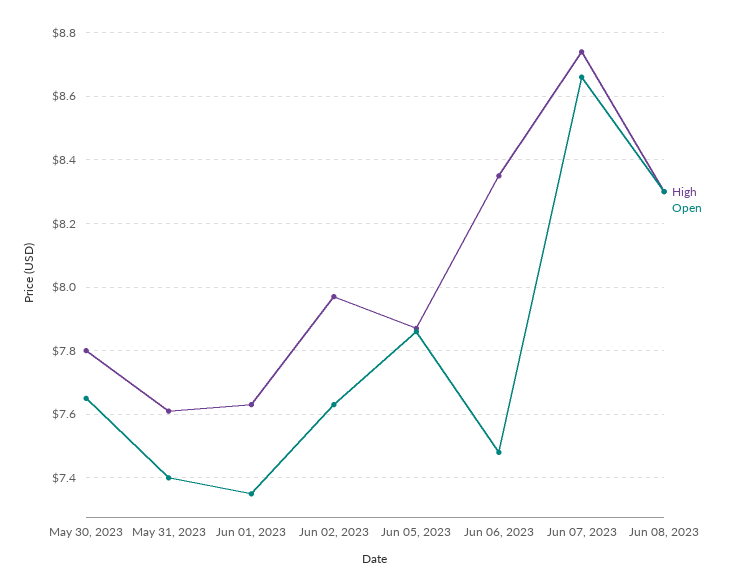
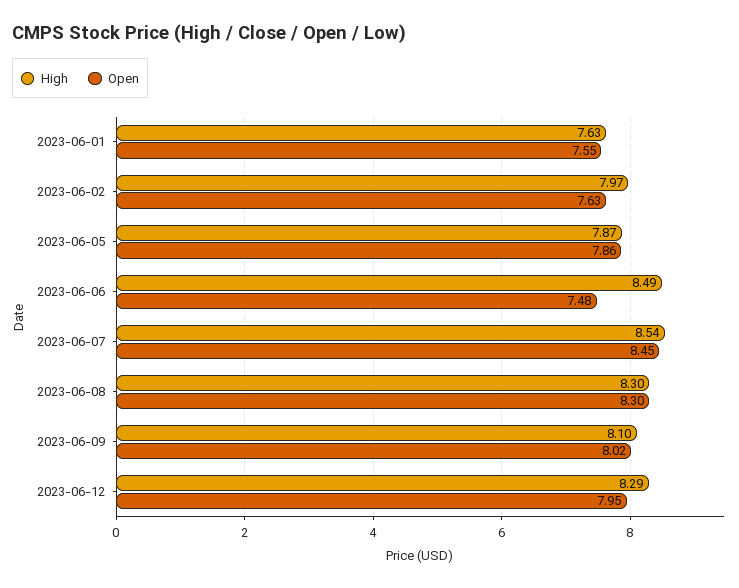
High, May 30, 2023: 7.8 -> none
Open, May 30, 2023: 7.65 -> none
High, May 31, 2023: 7.6 -> none
Open, May 31, 2023: 7.4 -> none
Open, Jun 01, 2023: 7.35 -> 7.55
High, Jun 06, 2023: 8.35 -> 8.49
High, Jun 07, 2023: 8.75 -> 8.54
Open, Jun 07, 2023: 8.65 -> 8.45
High, 2023-06-09: none -> 8.1
Open, 2023-06-09: none -> 8.02
High, 2023-06-12: none -> 8.29
Open, 2023-06-12: none -> 7.95

